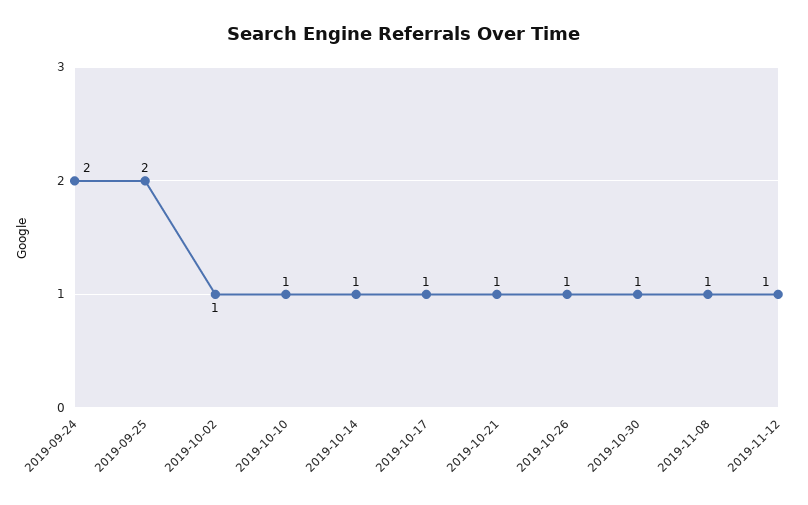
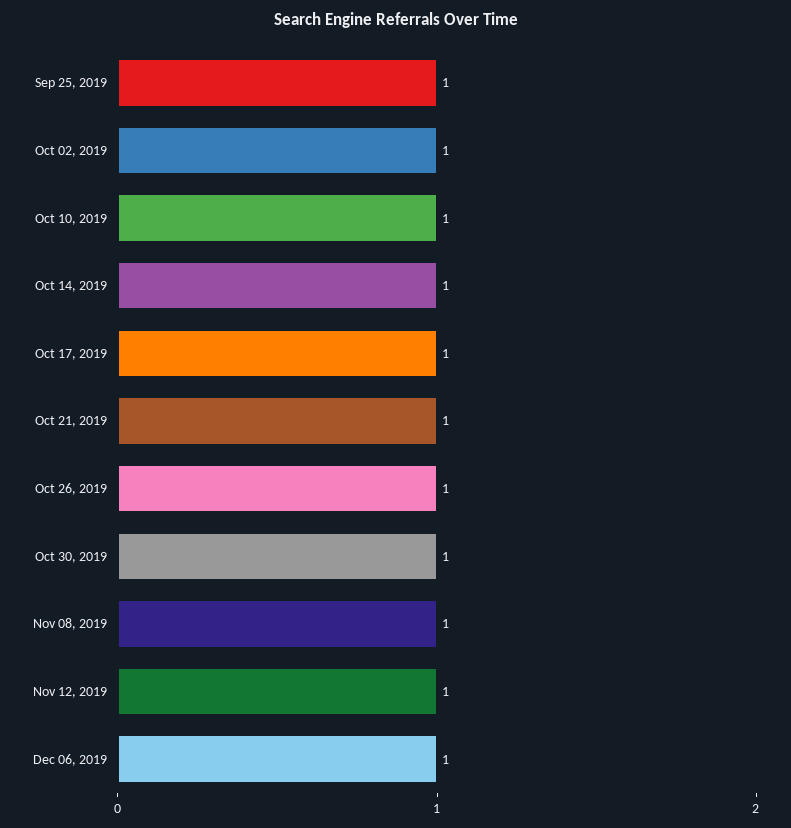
2019-09-24: 2 -> none
2019-09-25: 2 -> 1
Dec 06, 2019: none -> 1

